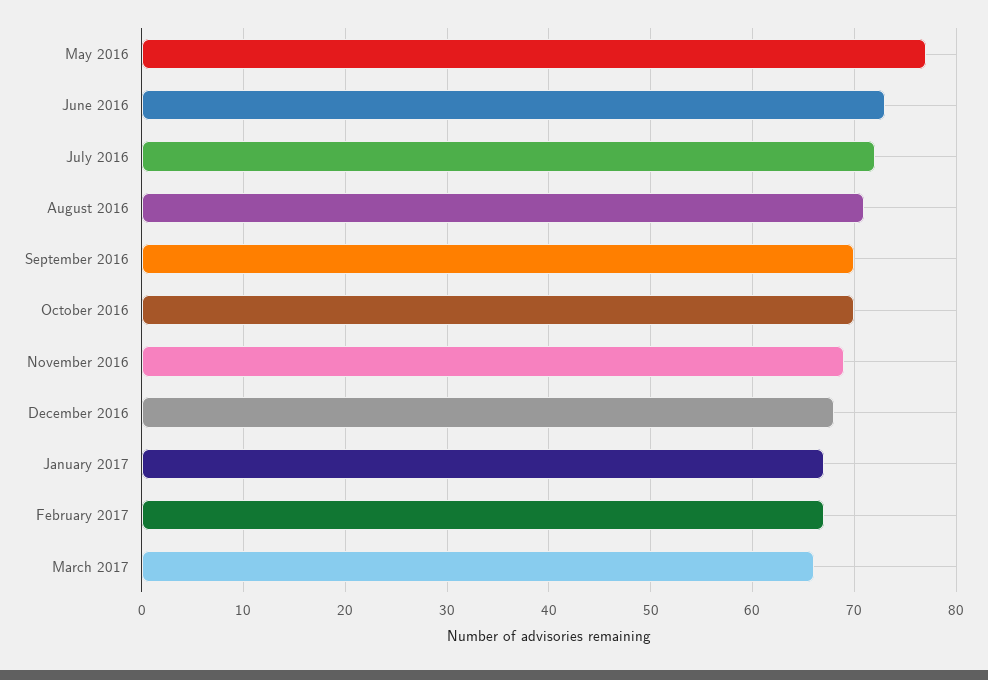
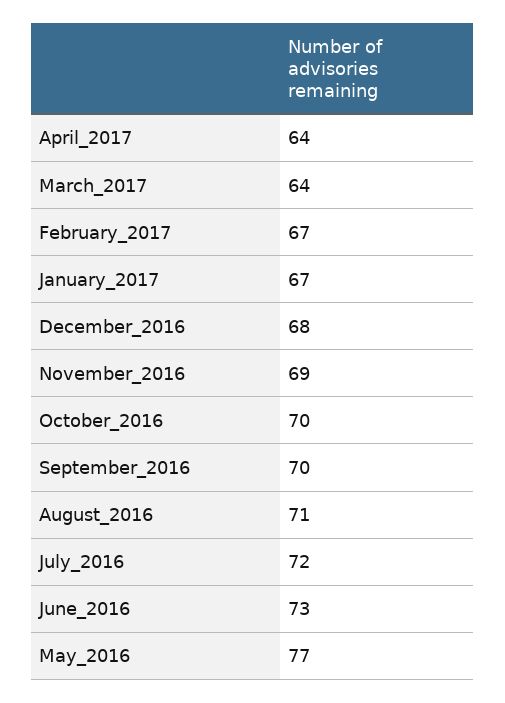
March 2017: 66 -> 64
April_2017: none -> 64

